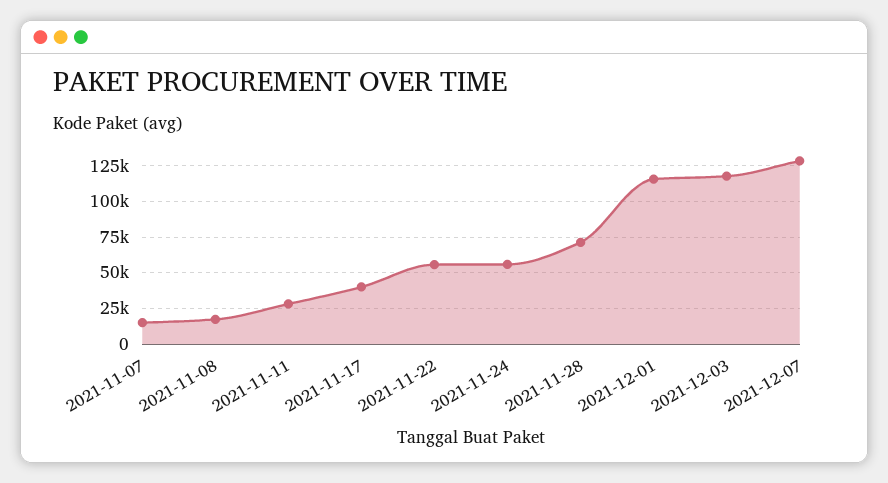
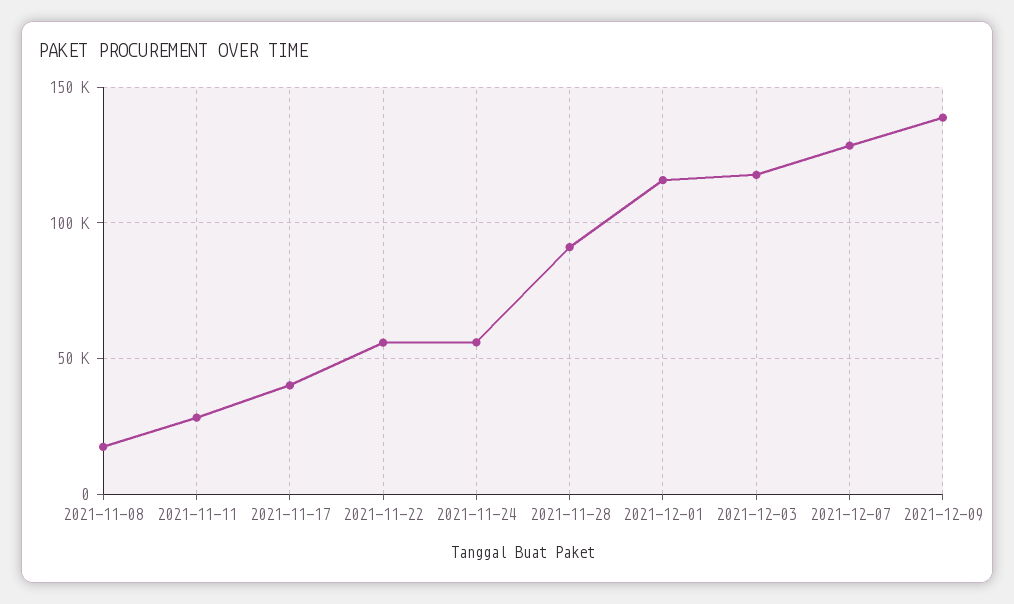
2021-11-07: 15000 -> none
2021-11-28: 70000 -> 90000
2021-12-09: none -> 140000

